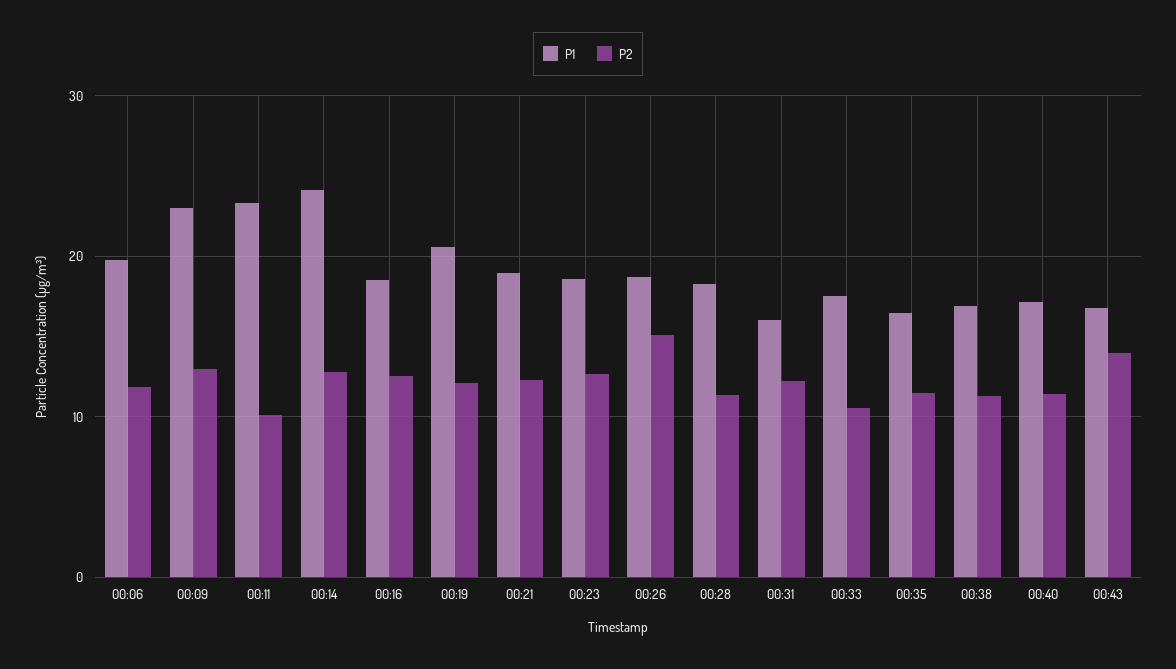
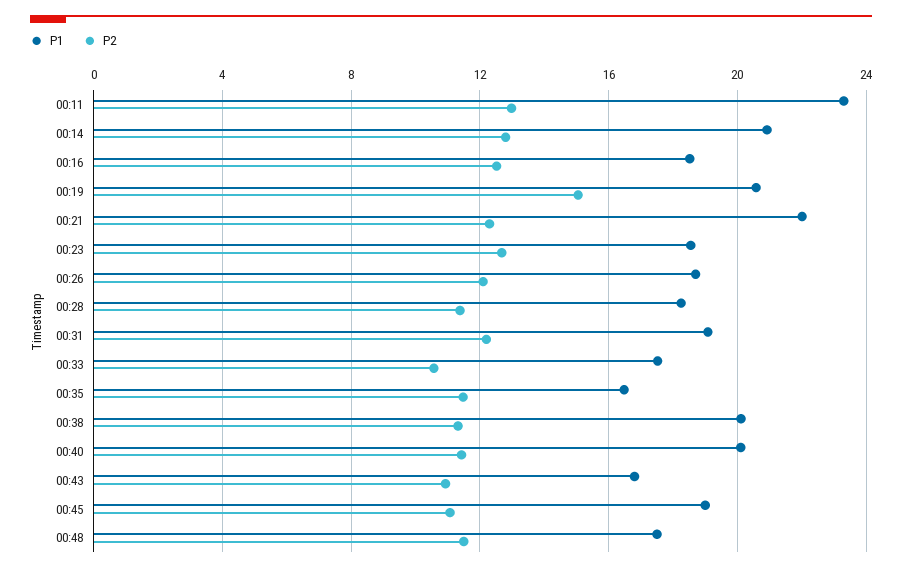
P1, 00:06: 20 -> none
P2, 00:06: 12 -> none
P1, 00:09: 23 -> none
P2, 00:09: 13 -> none
P2, 00:11: 10 -> 13
P1, 00:14: 24 -> 21
P2, 00:19: 12 -> 15
P1, 00:21: 19 -> 22
P2, 00:26: 15 -> 12
P1, 00:31: 16 -> 19
P1, 00:38: 17 -> 20
P1, 00:40: 17 -> 20
P2, 00:43: 14 -> 11
P1, 00:45: none -> 19
P2, 00:45: none -> 11
P1, 00:48: none -> 17.5
P2, 00:48: none -> 11.5

